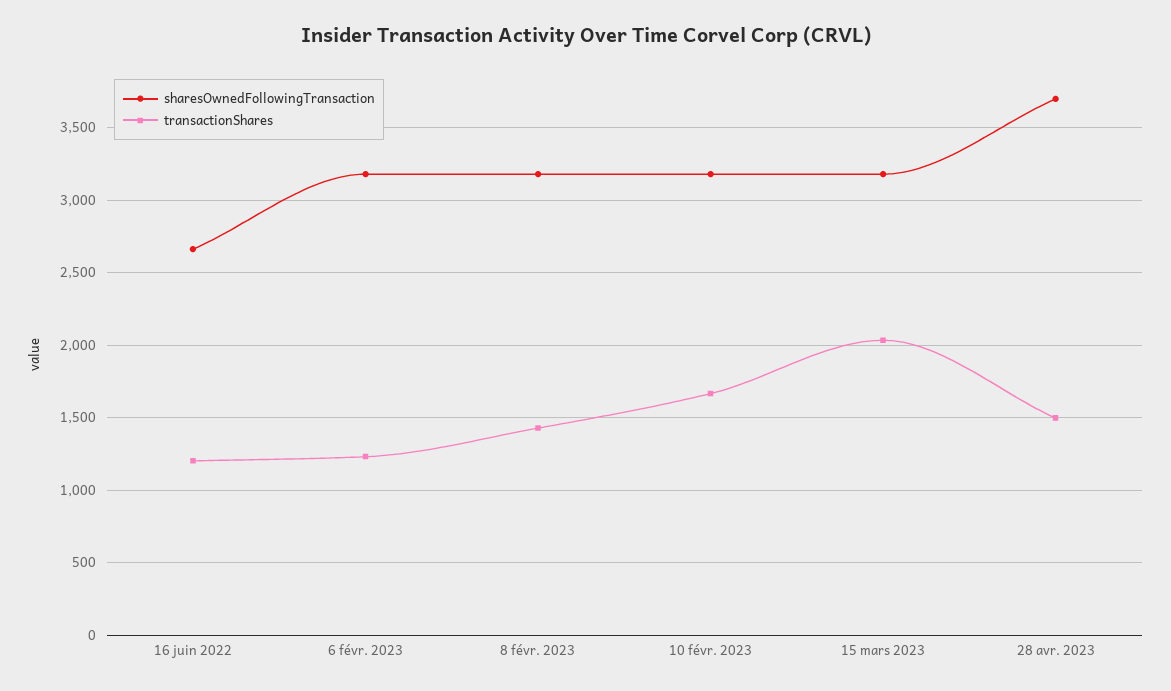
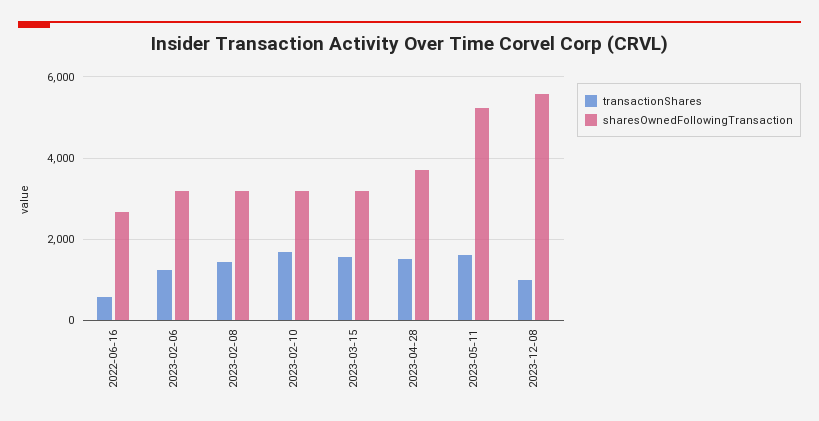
transactionShares, 16 juin 2022: 1200 -> 600
transactionShares, 15 mars 2023: 2050 -> 1600
transactionShares, 2023-05-11: none -> 1600
sharesOwnedFollowingTransaction, 2023-05-11: none -> 5200
transactionShares, 2023-12-08: none -> 1000
sharesOwnedFollowingTransaction, 2023-12-08: none -> 5600

